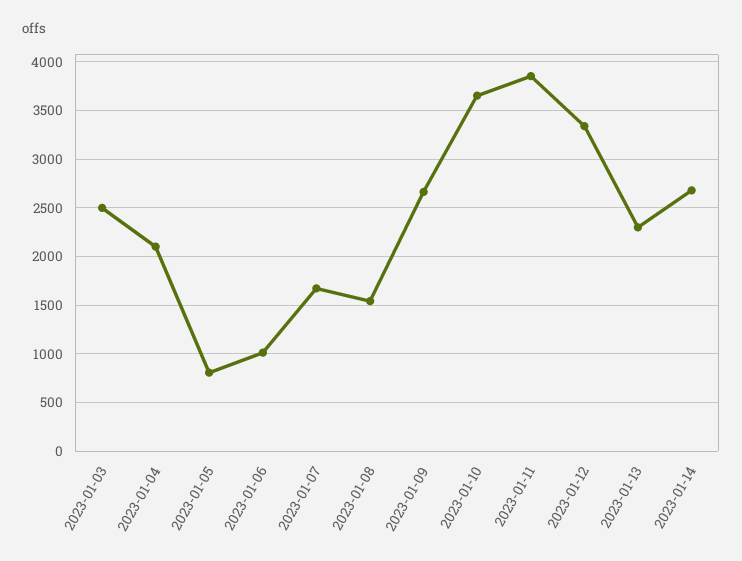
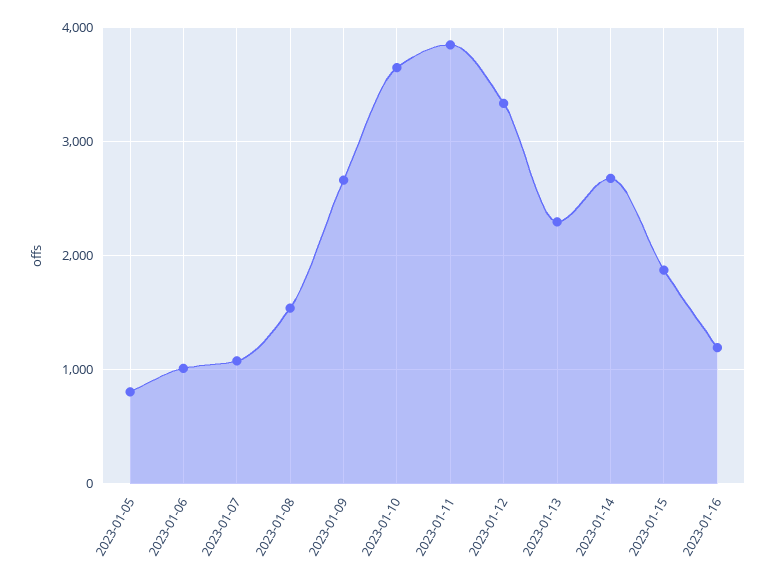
2023-01-03: 2500 -> none
2023-01-04: 2100 -> none
2023-01-07: 1700 -> 1100
2023-01-15: none -> 1900
2023-01-16: none -> 1200

